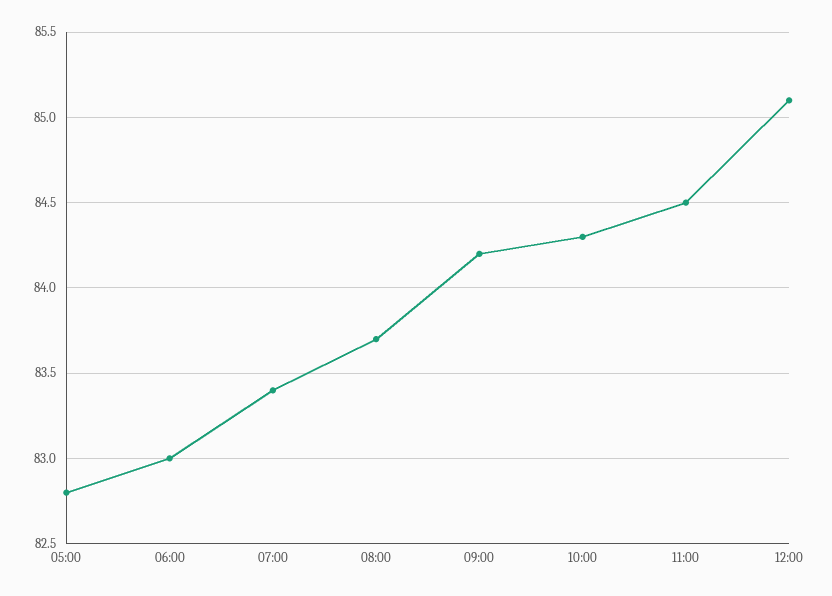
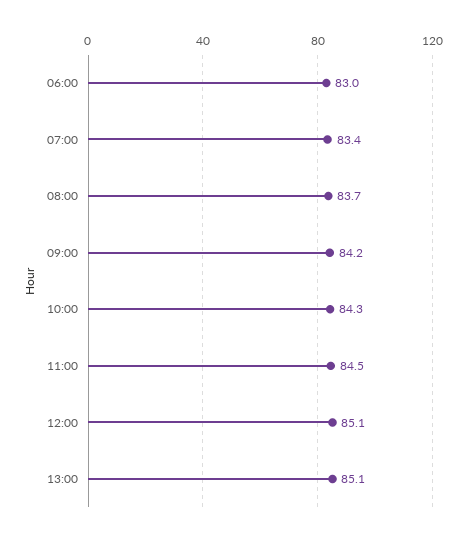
05:00: 82.8 -> none
13:00: none -> 85.1

